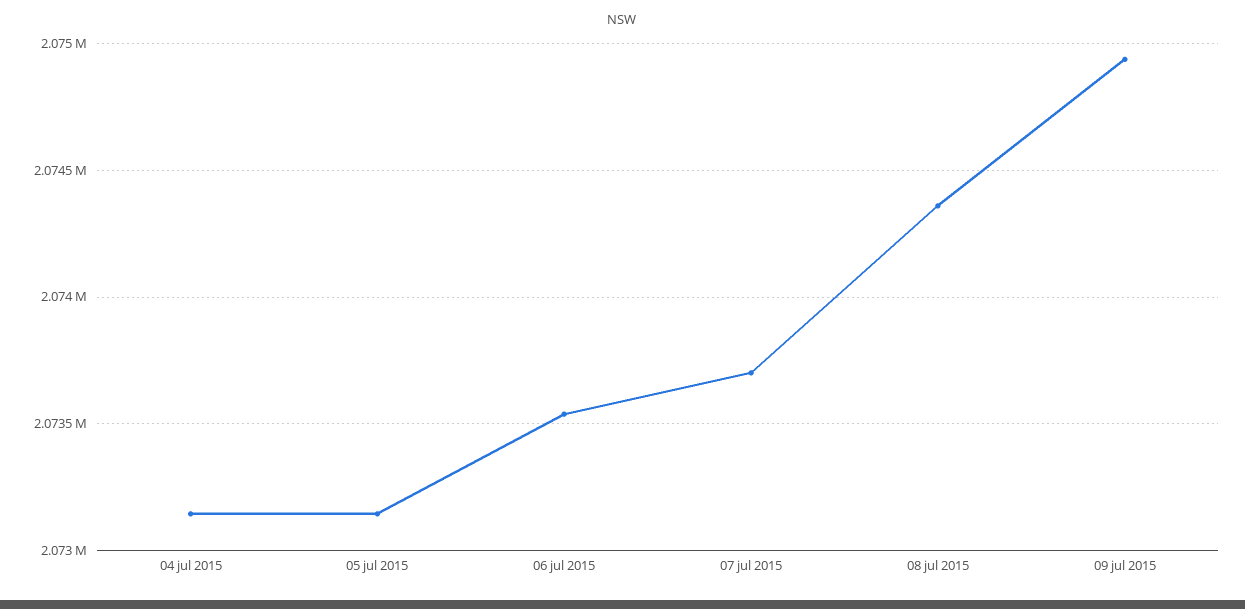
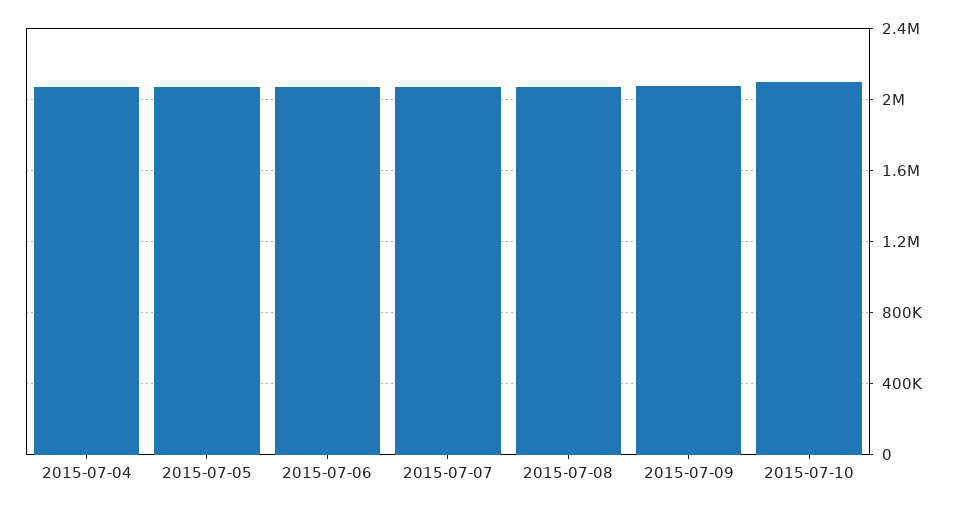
2015-07-10: none -> 2100000

